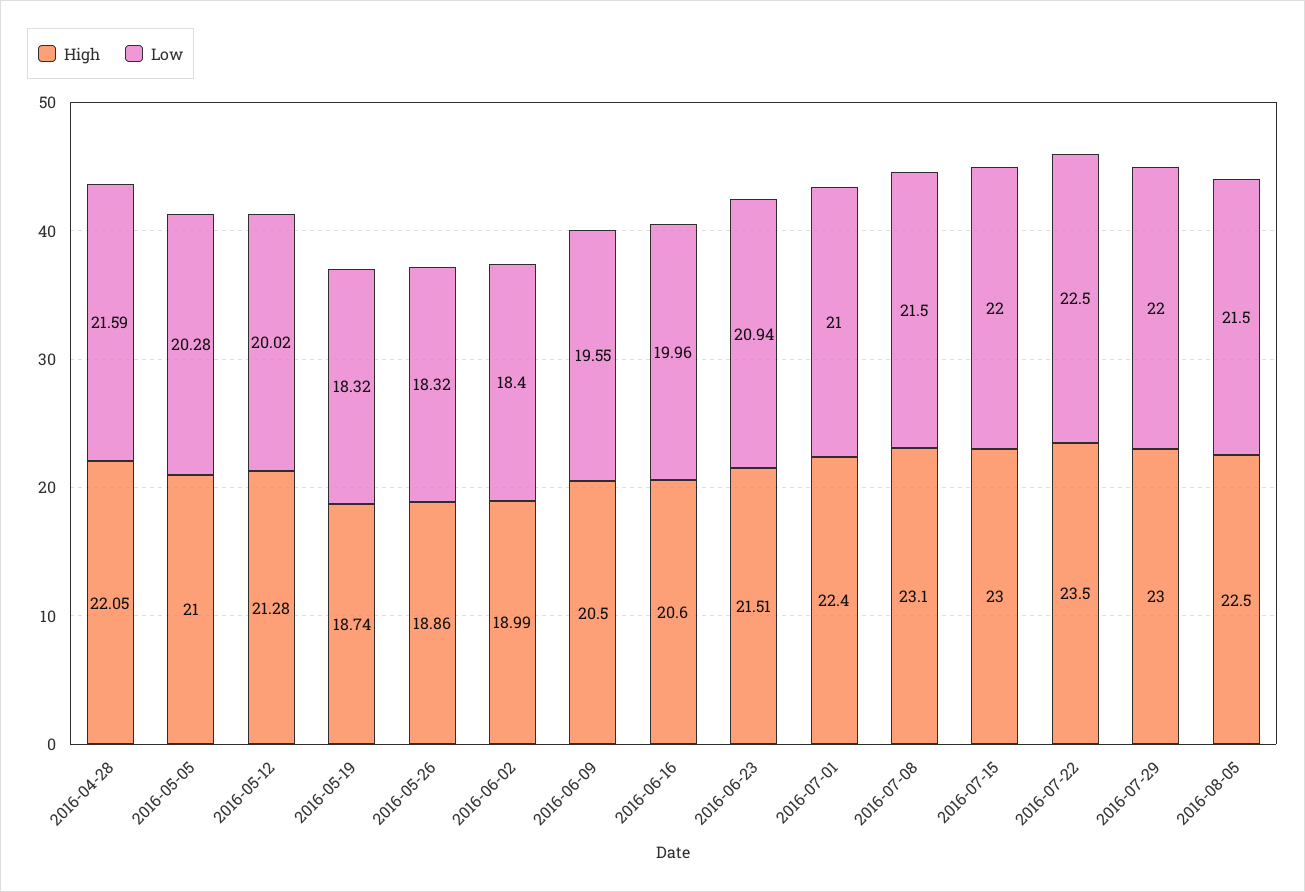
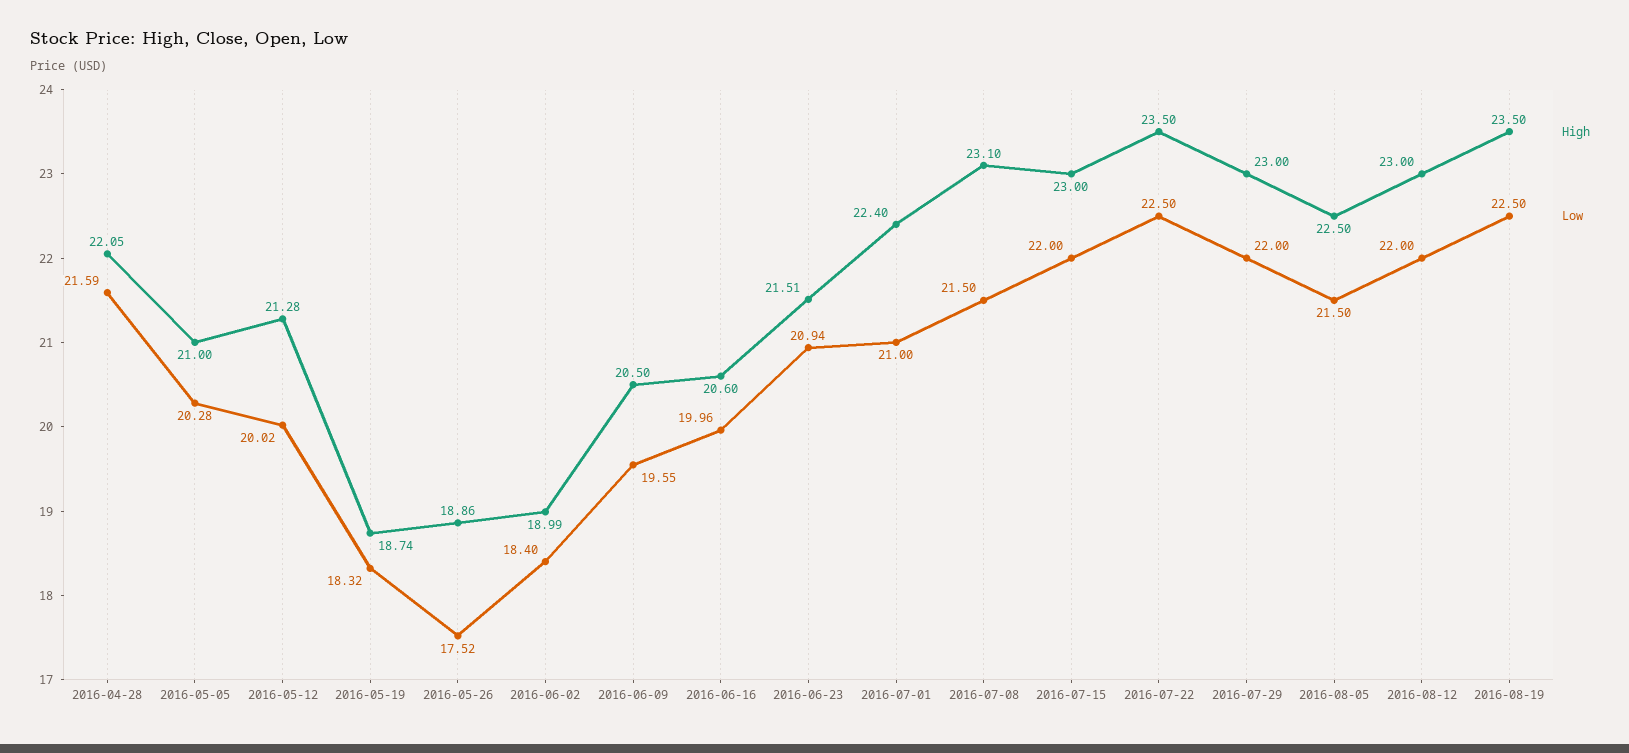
Low, 2016-05-26: 18.32 -> 17.52
High, 2016-08-12: none -> 23
Low, 2016-08-12: none -> 22
High, 2016-08-19: none -> 23.5
Low, 2016-08-19: none -> 22.5

